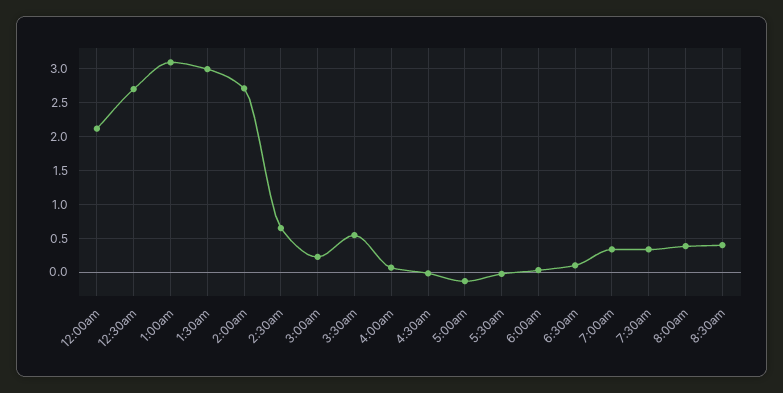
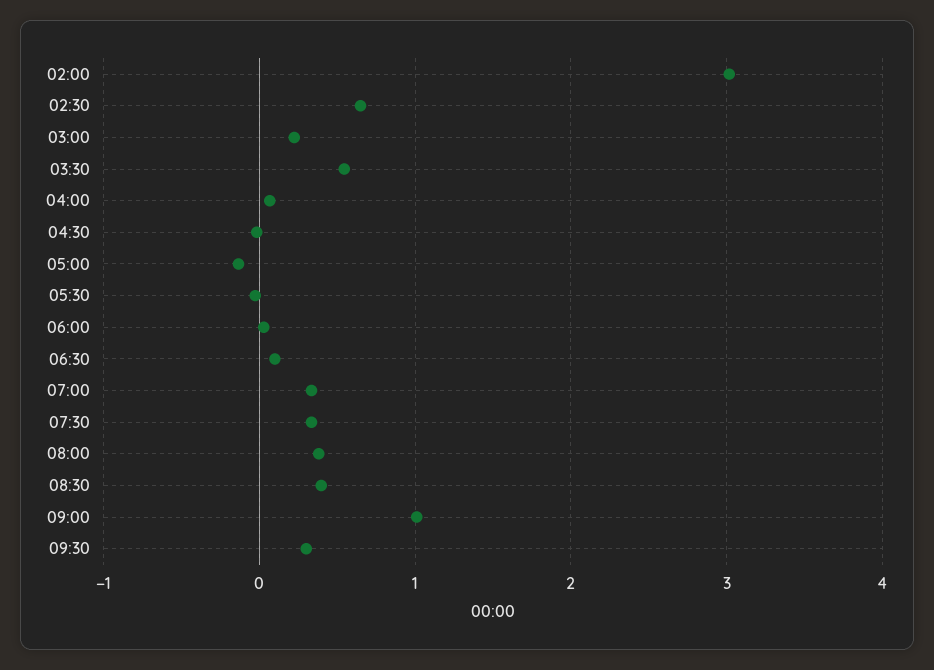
12:00am: 2.1 -> none
12:30am: 2.7 -> none
1:00am: 3.1 -> none
1:30am: 3 -> none
2:00am: 2.7 -> 3
09:00: none -> 1
09:30: none -> 0.3

